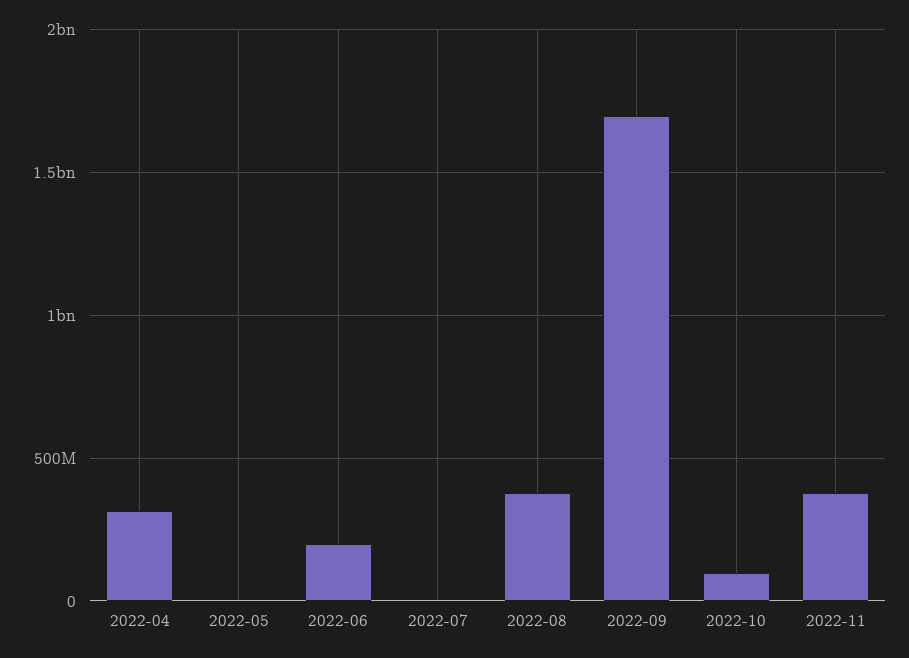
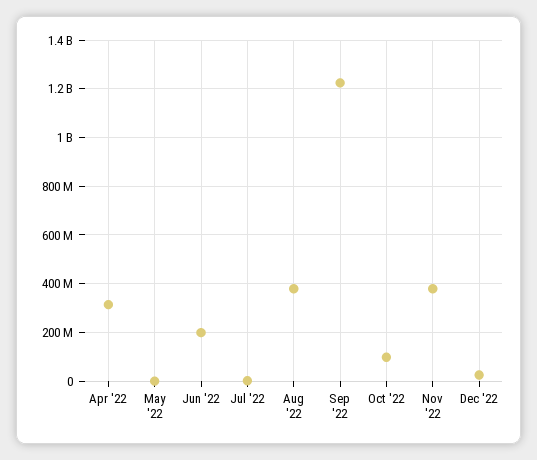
2022-09: 1700000000 -> 1225000000
Dec '22: none -> 25000000

